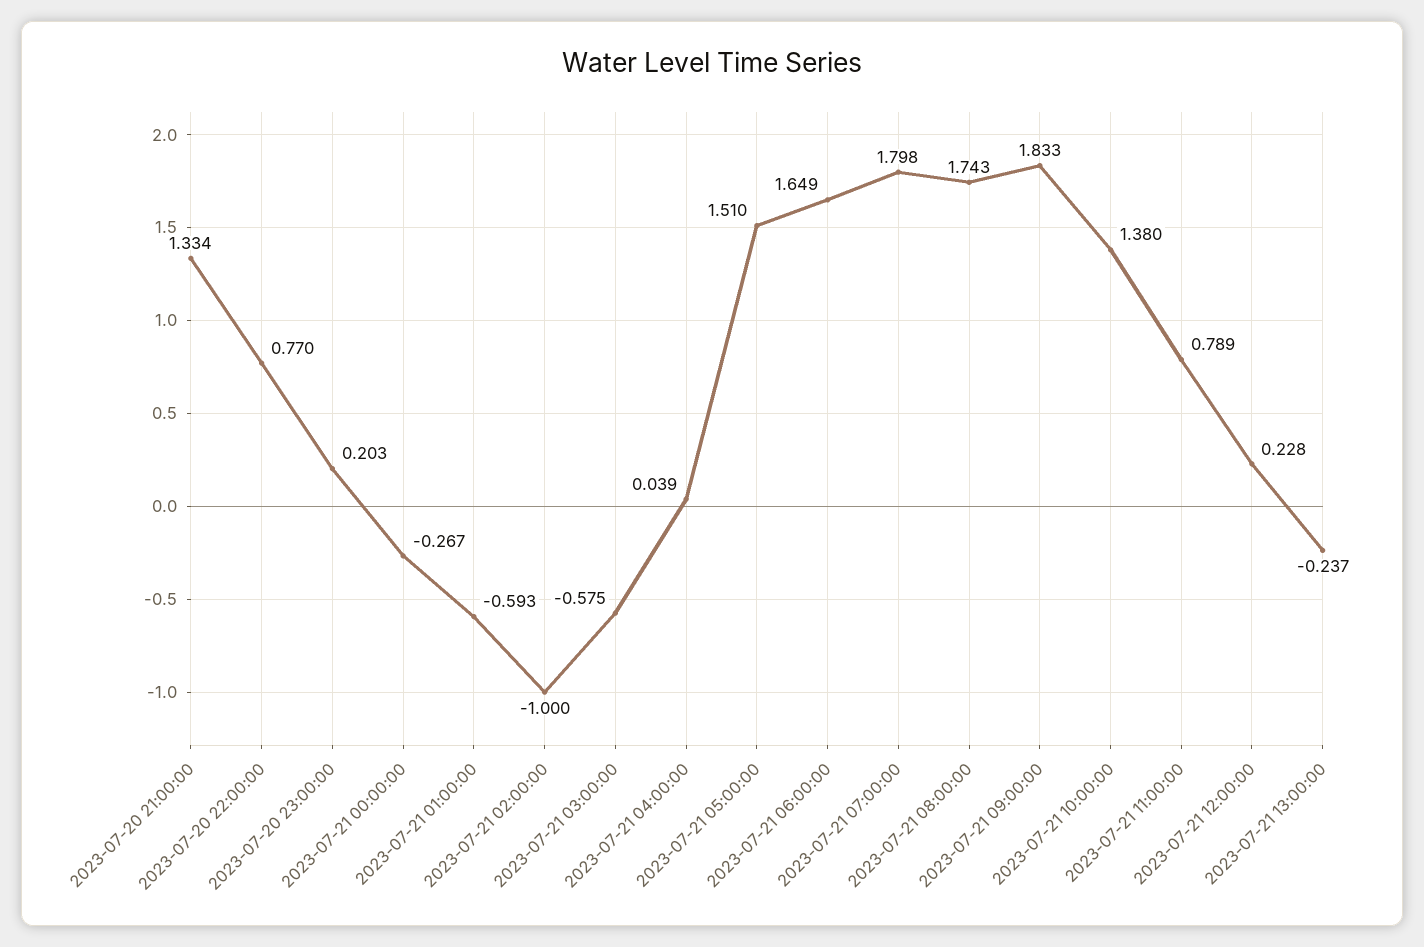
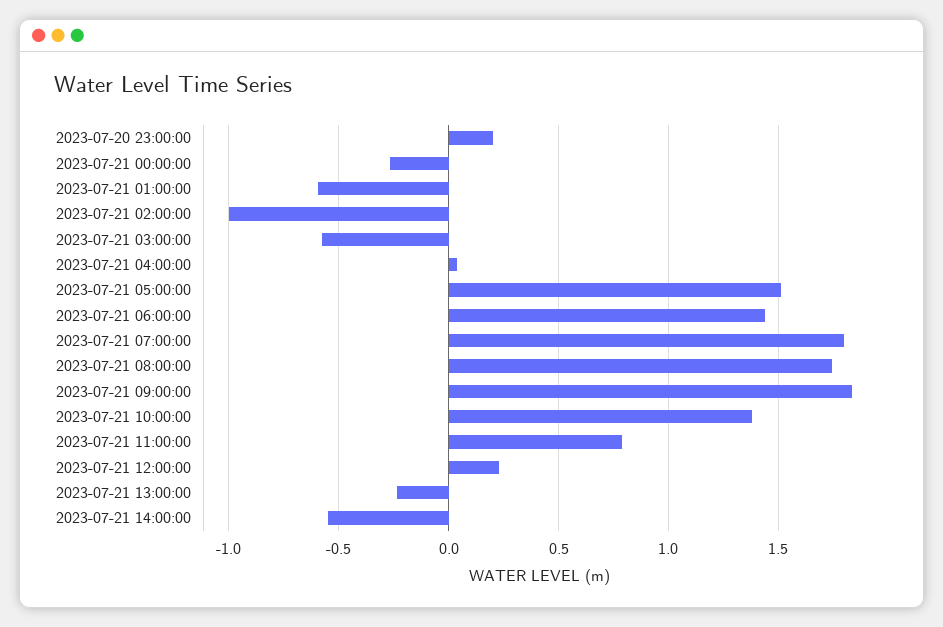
2023-07-20 21:00:00: 1.334 -> none
2023-07-20 22:00:00: 0.77 -> none
2023-07-21 06:00:00: 1.649 -> 1.45
2023-07-21 14:00:00: none -> -0.55

